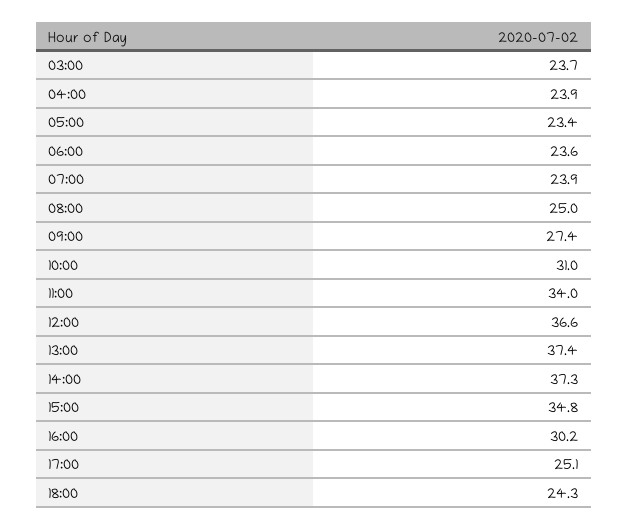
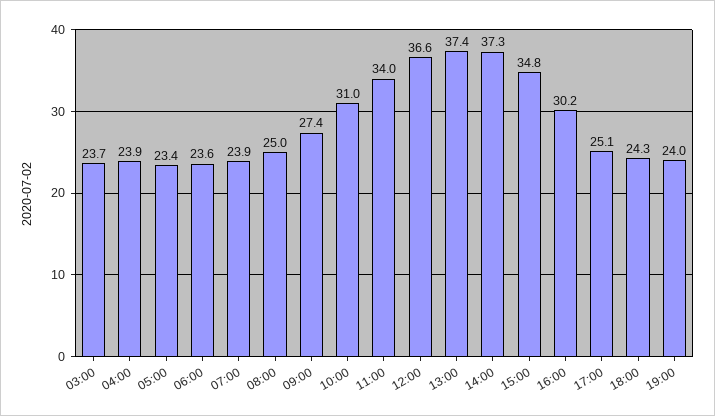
19:00: none -> 24

